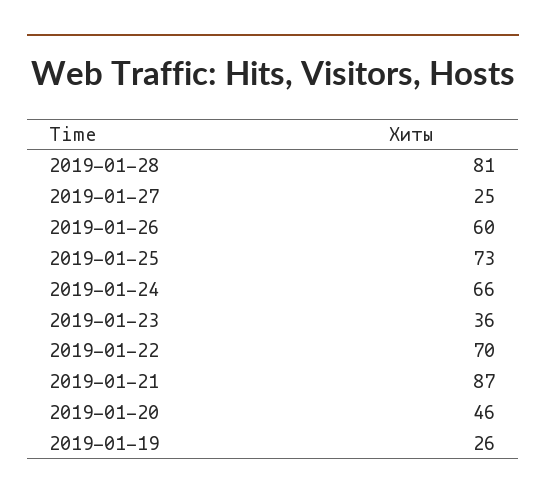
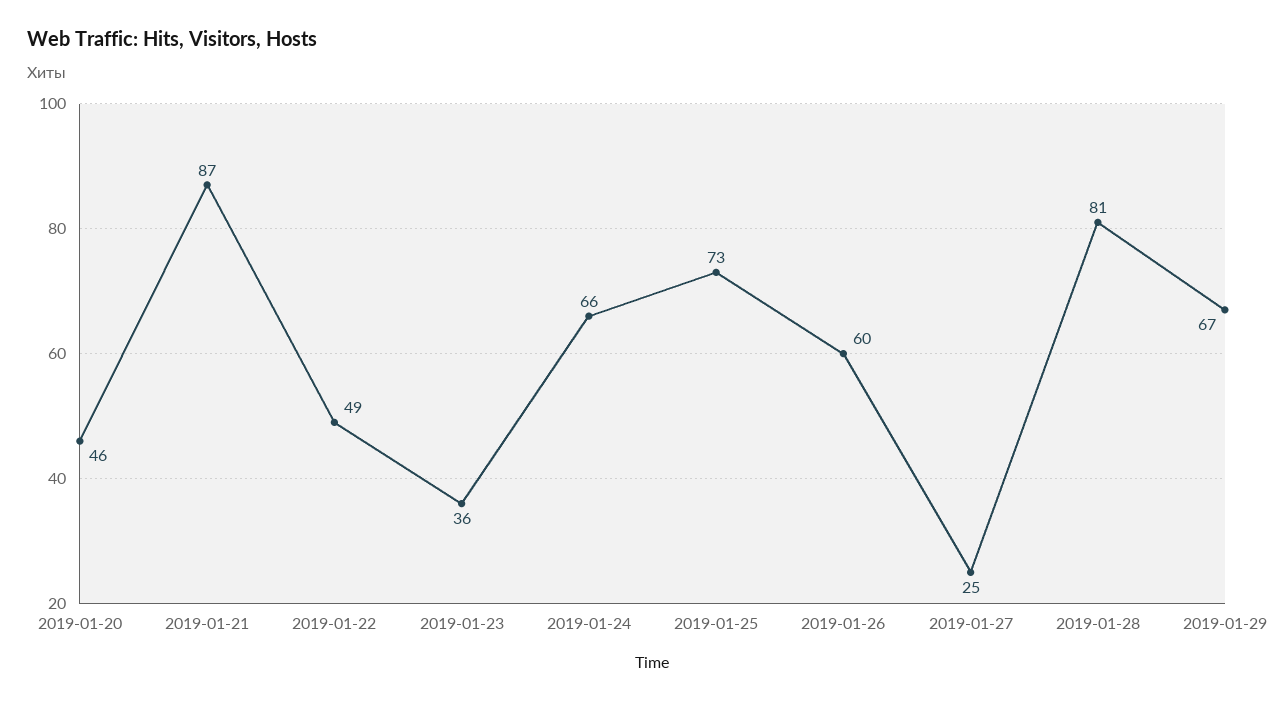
2019-01-22: 70 -> 49
2019-01-19: 26 -> none
2019-01-29: none -> 67

